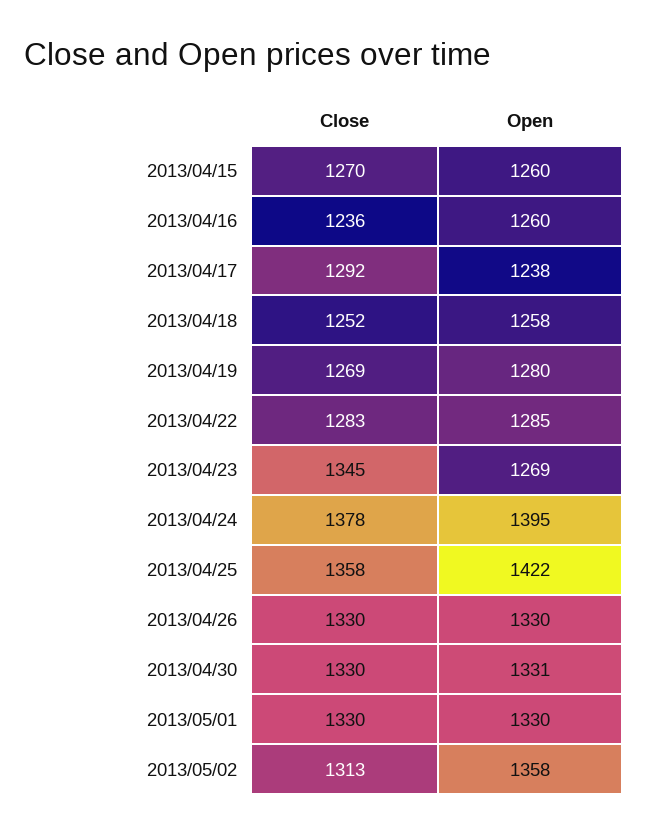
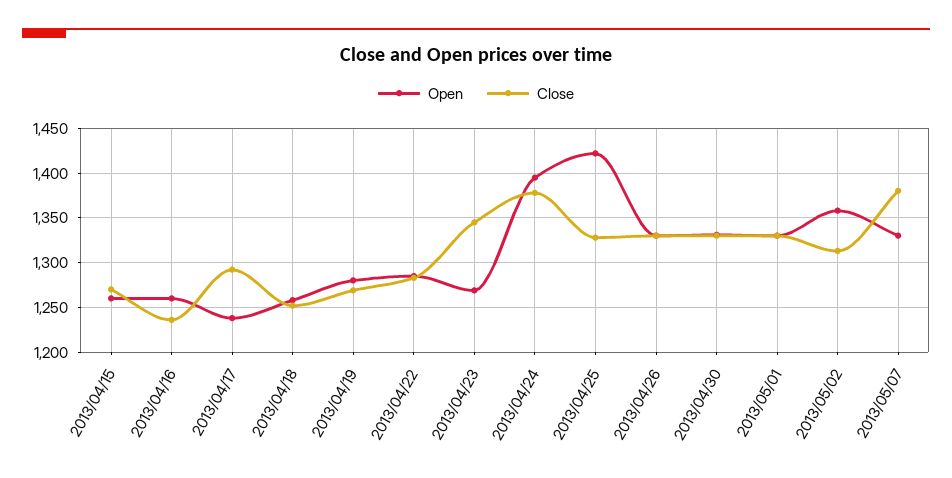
Close, 2013/04/25: 1358 -> 1330
Open, 2013/05/07: none -> 1330
Close, 2013/05/07: none -> 1380

